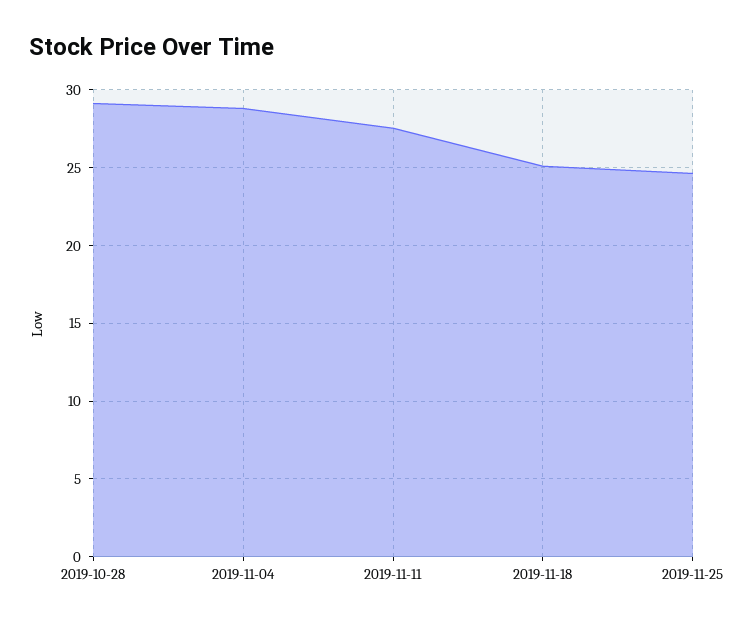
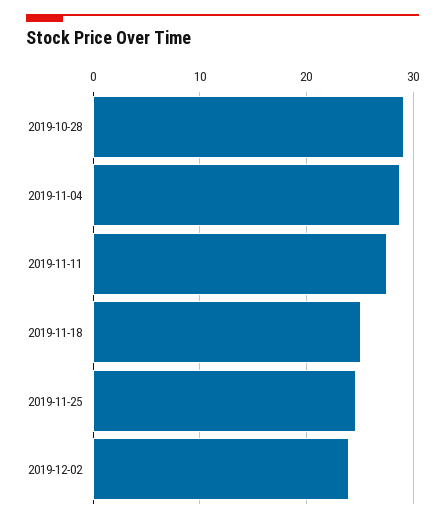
2019-12-02: none -> 24

